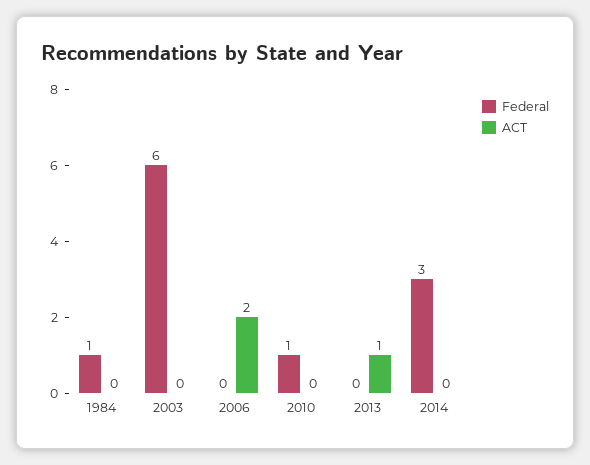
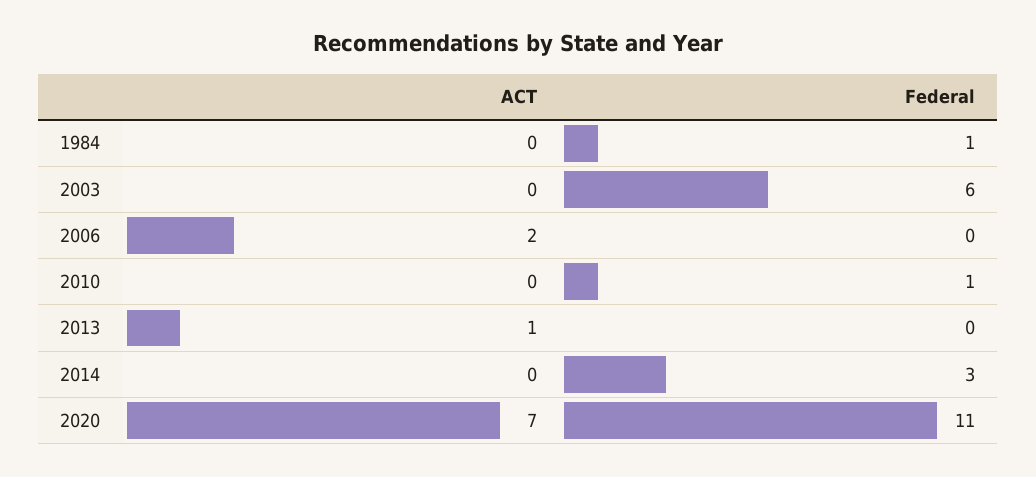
ACT, 2020: none -> 7
Federal, 2020: none -> 11

